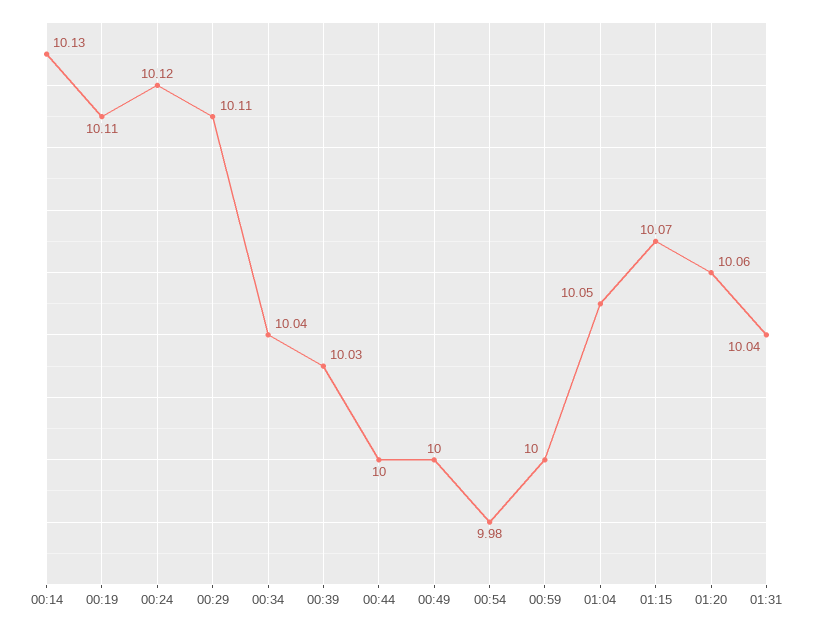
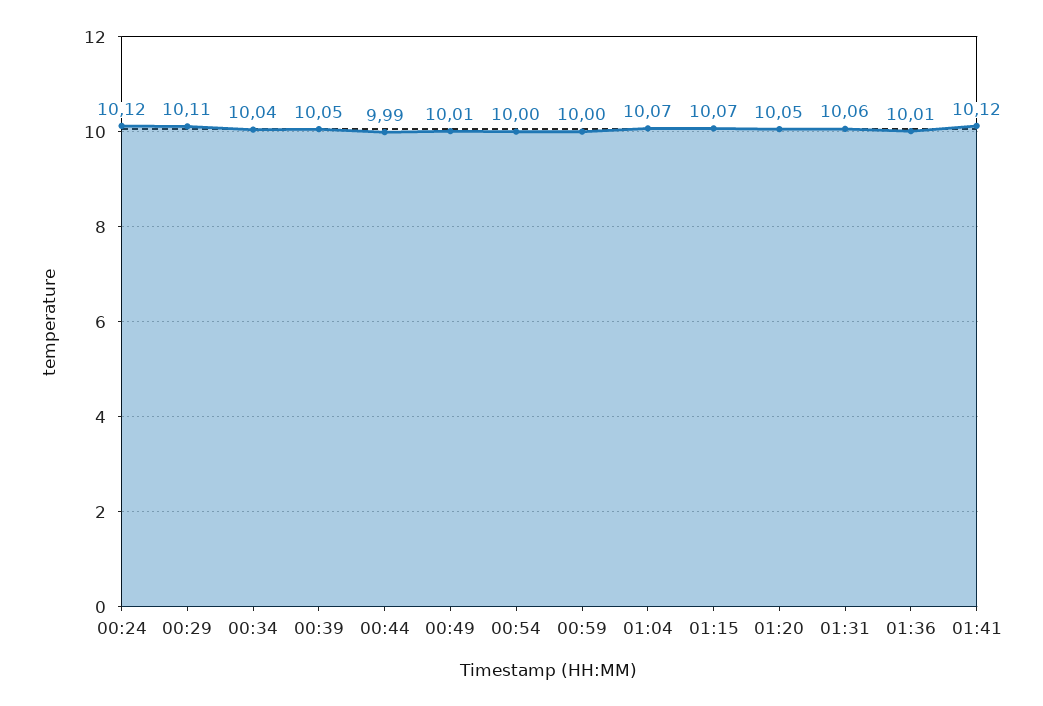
00:14: 10.13 -> none
00:19: 10.11 -> none
00:39: 10.03 -> 10.05
00:44: 10 -> 9.99
00:49: 10 -> 10.01
00:54: 9.98 -> 10
01:04: 10.05 -> 10.07
01:20: 10.06 -> 10.05
01:31: 10.04 -> 10.06
01:36: none -> 10.01
01:41: none -> 10.12

